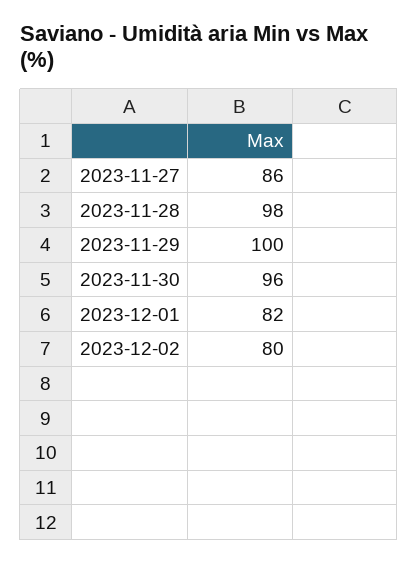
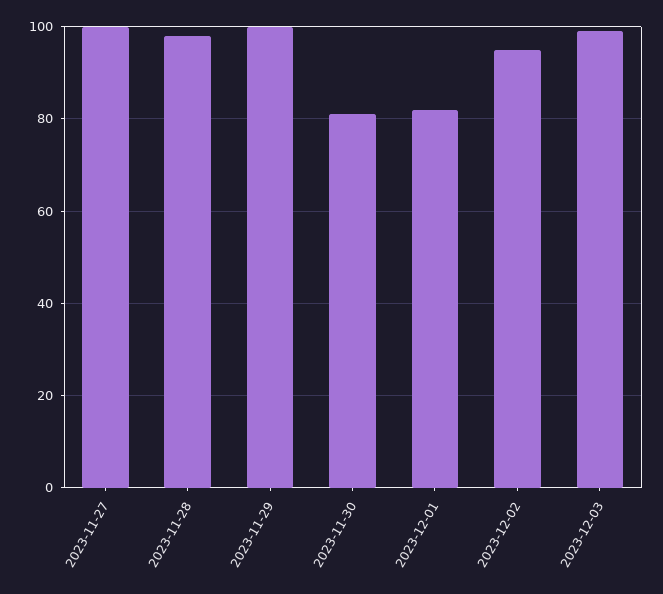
2023-11-27: 86 -> 100
2023-11-30: 96 -> 80
2023-12-02: 80 -> 95
2023-12-03: none -> 100

